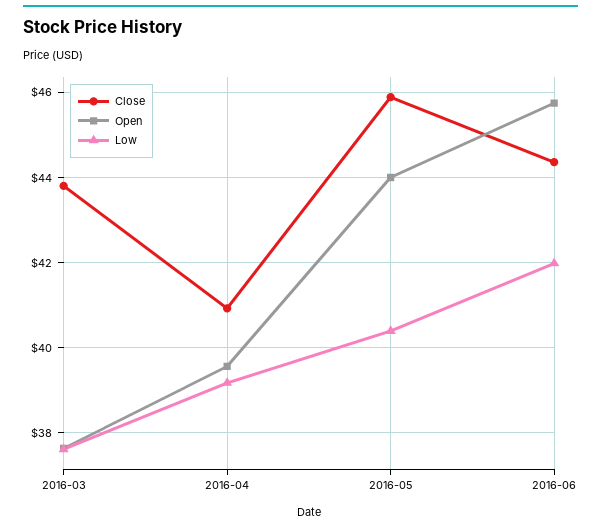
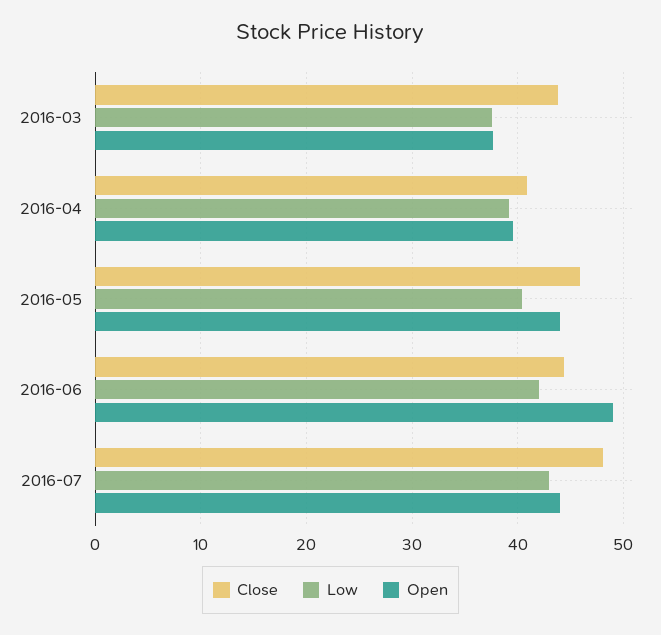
Open, 2016-06: 45.8 -> 49
Close, 2016-07: none -> 48
Low, 2016-07: none -> 43
Open, 2016-07: none -> 44

